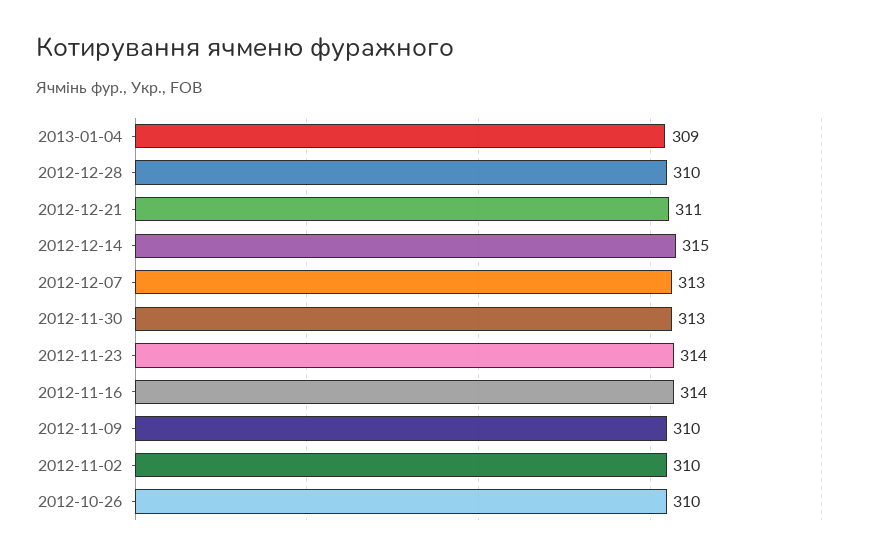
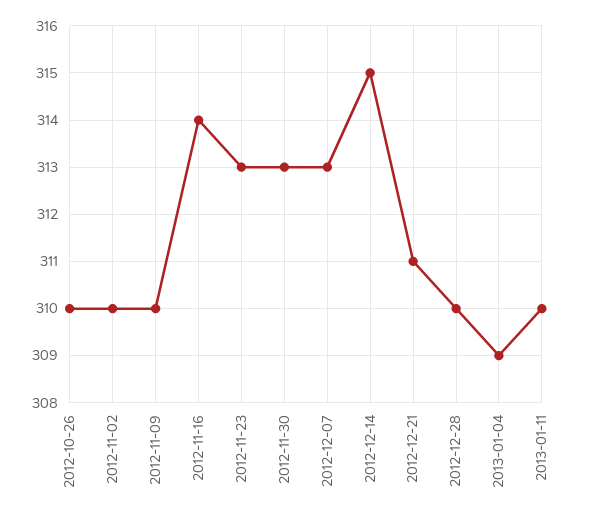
2012-11-23: 314 -> 313
2013-01-11: none -> 310

